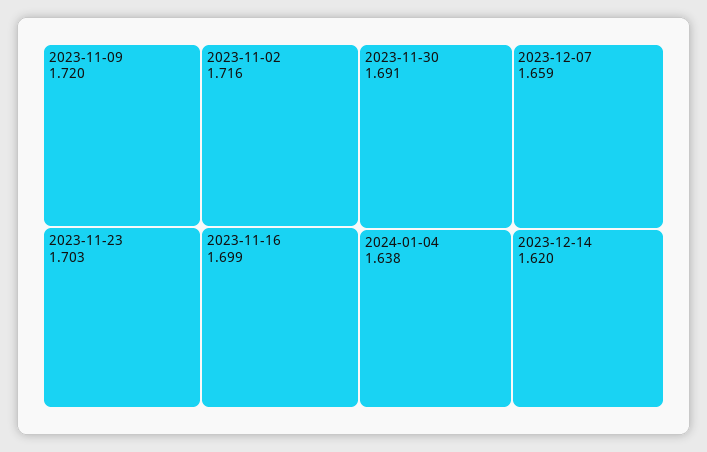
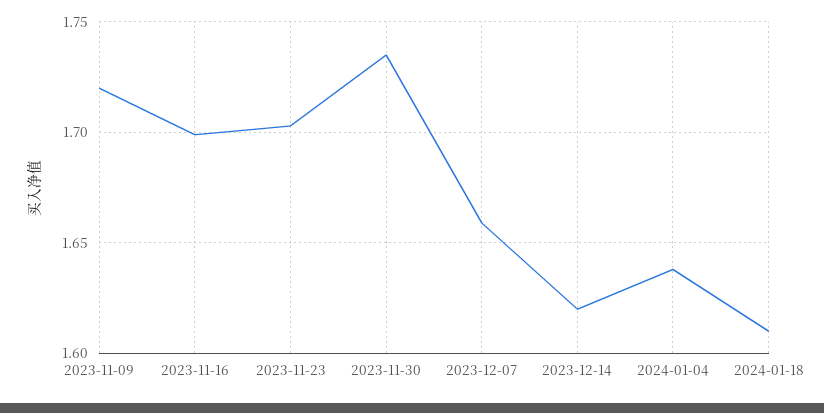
2023-11-02: 1.716 -> none
2023-11-30: 1.691 -> 1.735
2024-01-18: none -> 1.61

